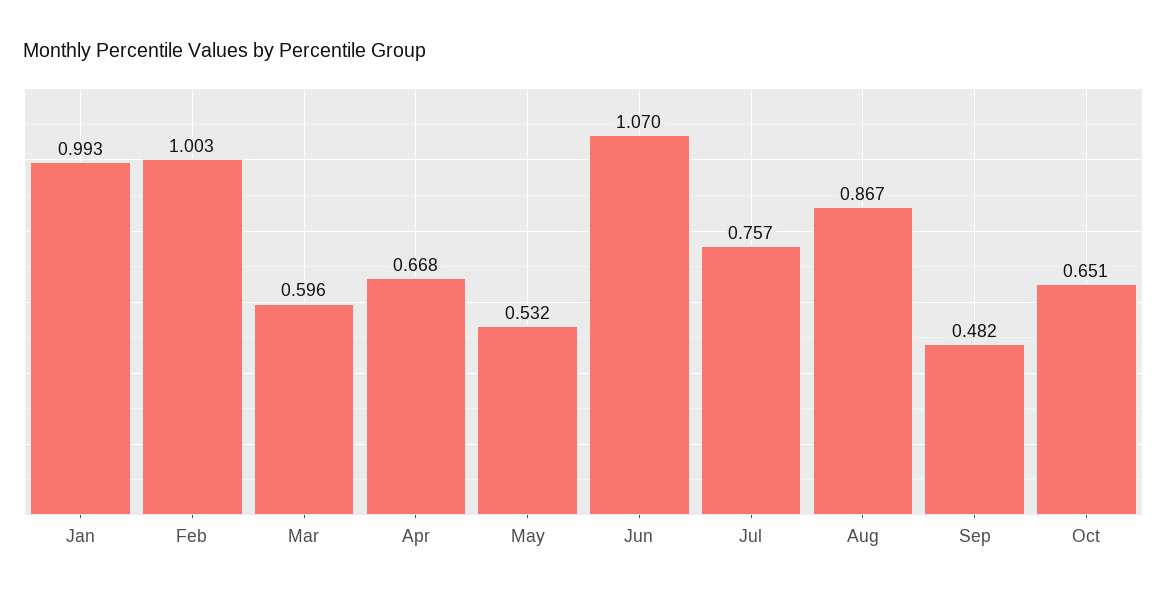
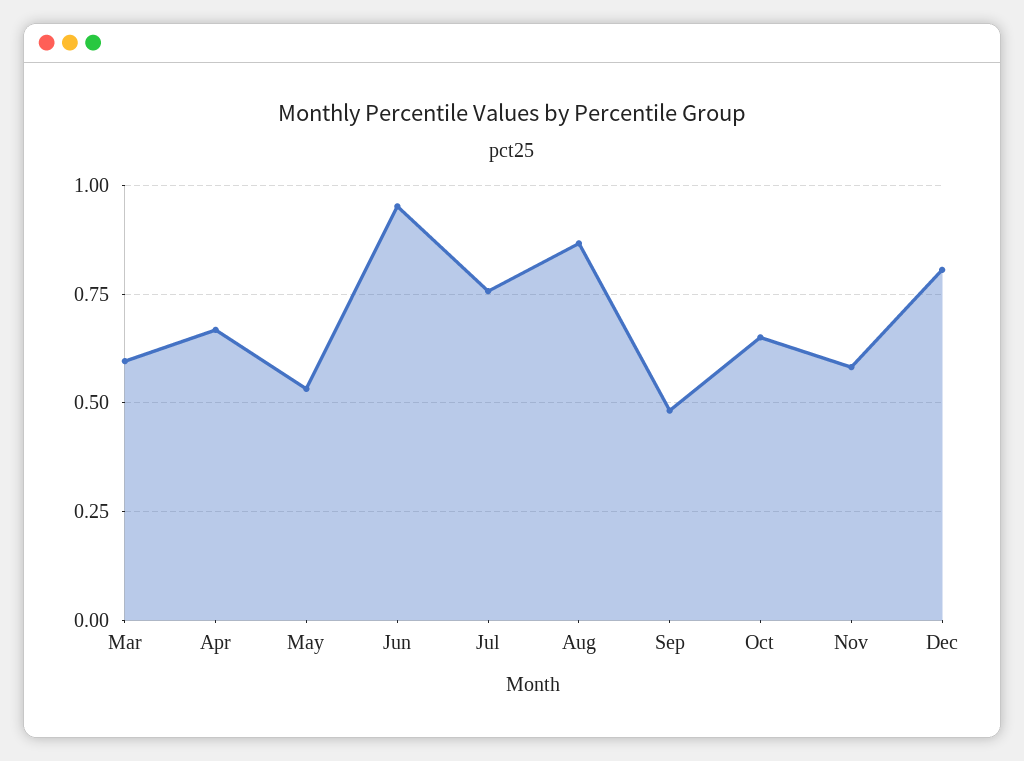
Jan: 0.993 -> none
Feb: 1.003 -> none
Jun: 1.07 -> 0.95
Nov: none -> 0.575
Dec: none -> 0.8

